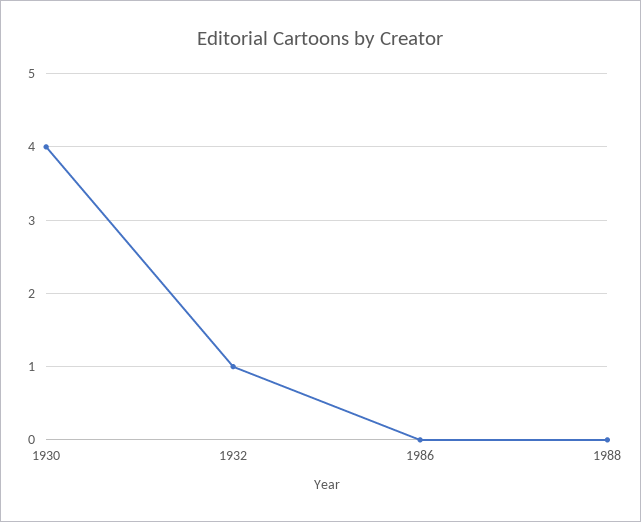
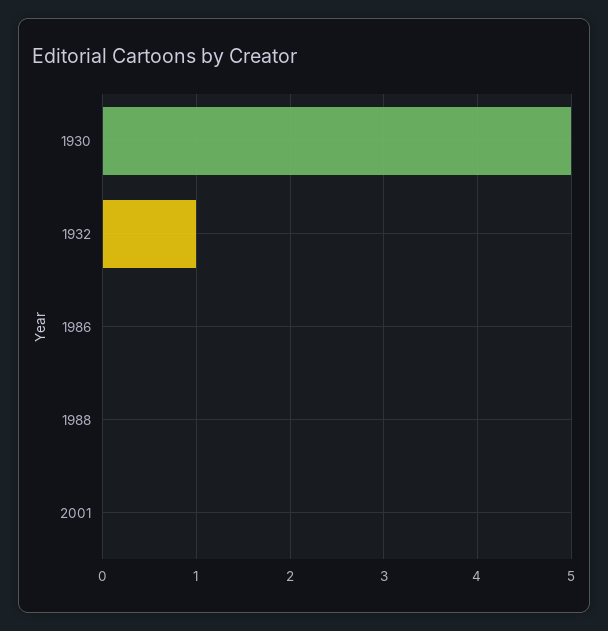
1930: 4 -> 5
2001: none -> 0

